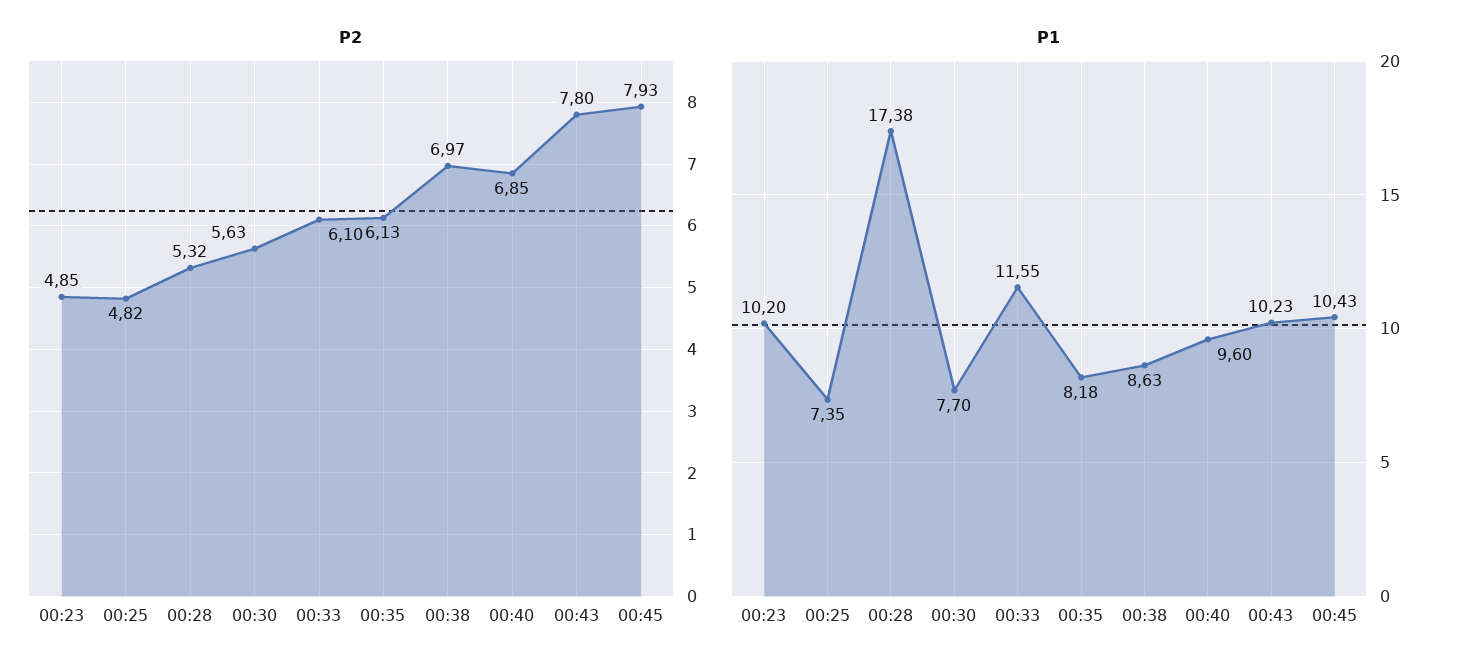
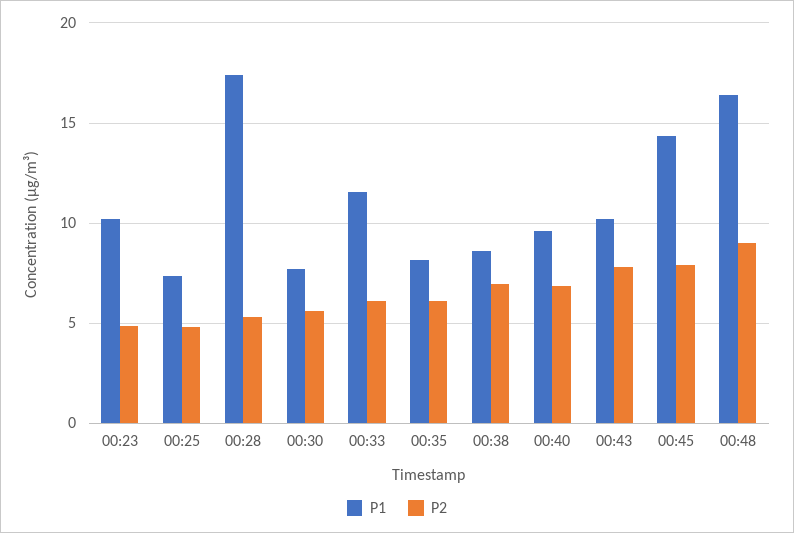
P1, 00:45: 10.43 -> 14.5
P1, 00:48: none -> 16.5
P2, 00:48: none -> 9

